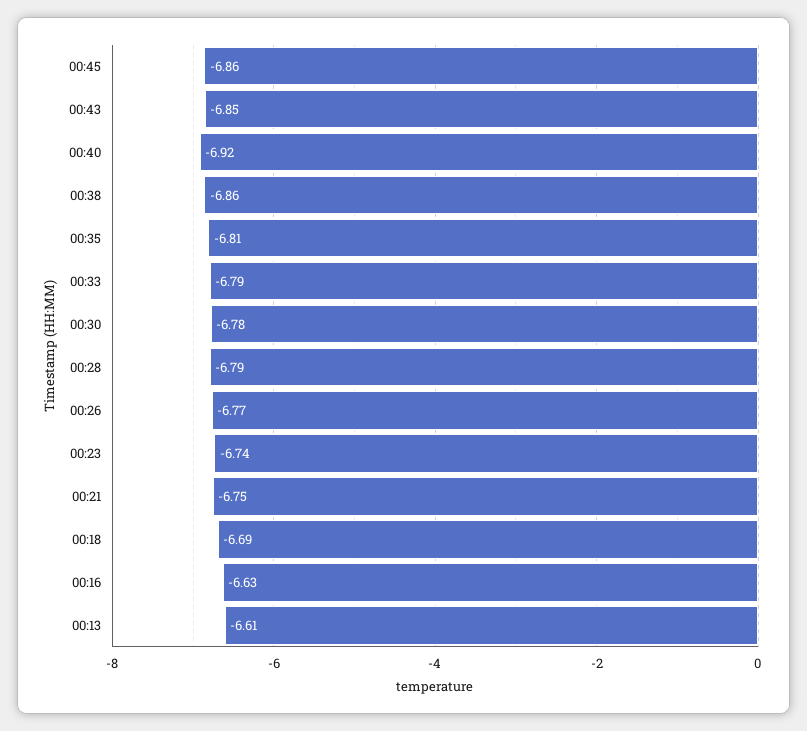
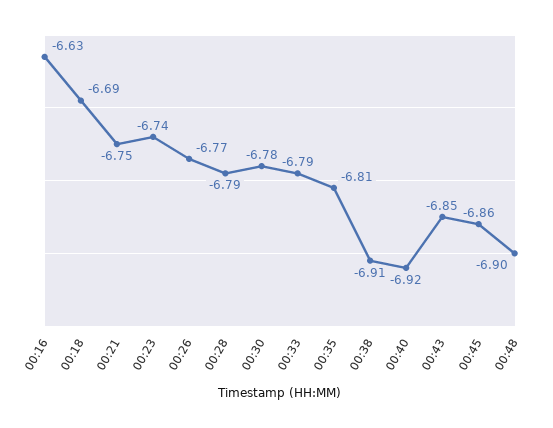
00:38: -6.86 -> -6.91
00:13: -6.61 -> none
00:48: none -> -6.9

